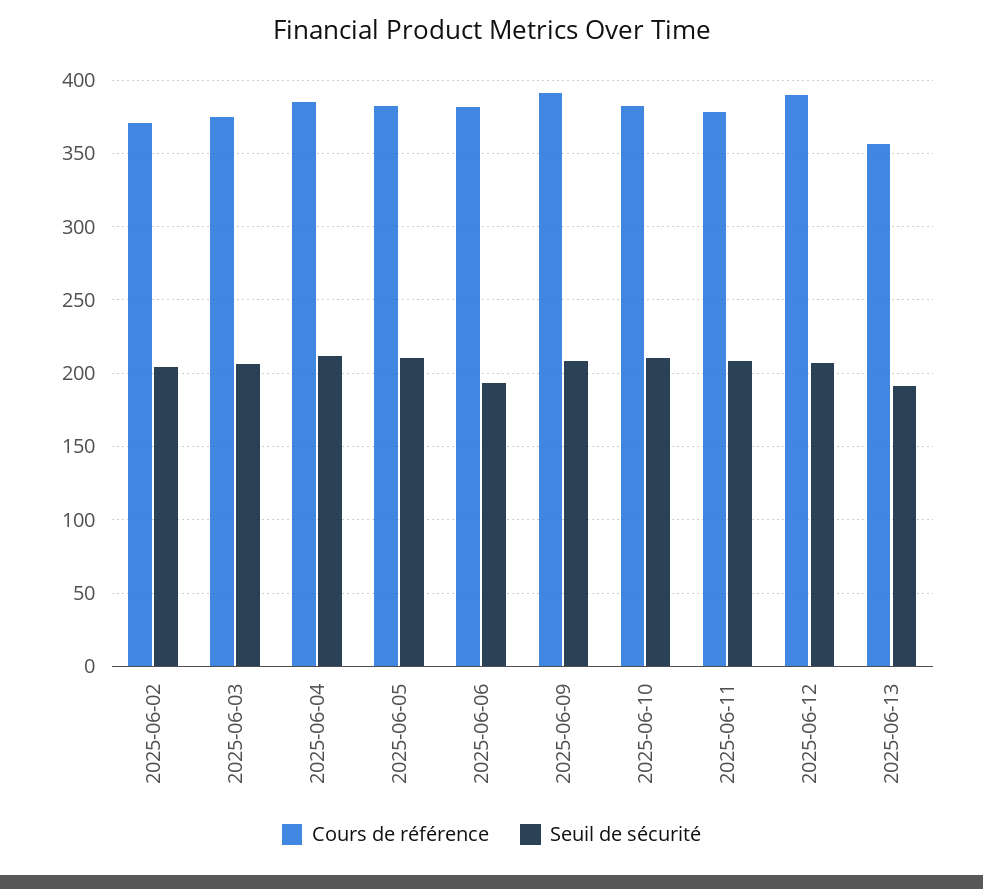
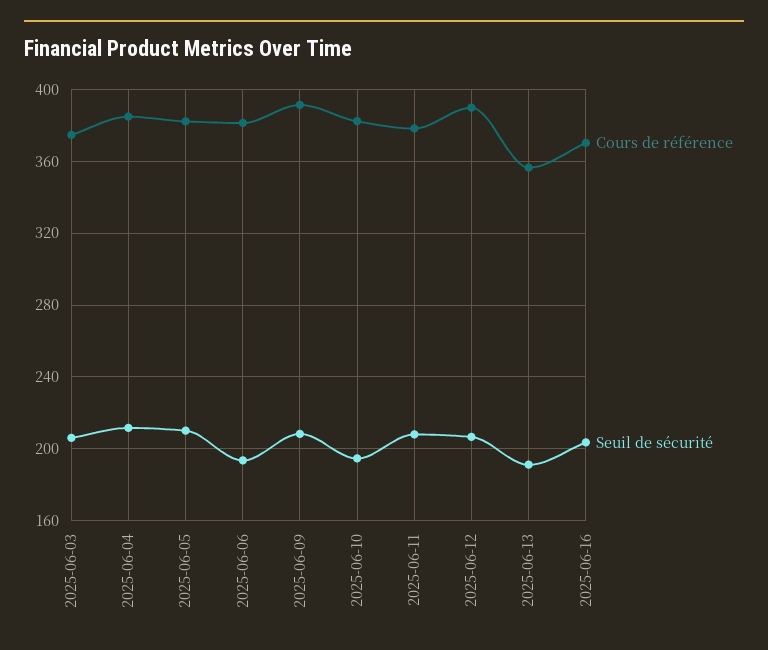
Cours de référence, 2025-06-02: 370 -> none
Seuil de sécurité, 2025-06-02: 205 -> none
Seuil de sécurité, 2025-06-10: 210 -> 195
Cours de référence, 2025-06-16: none -> 370
Seuil de sécurité, 2025-06-16: none -> 205

